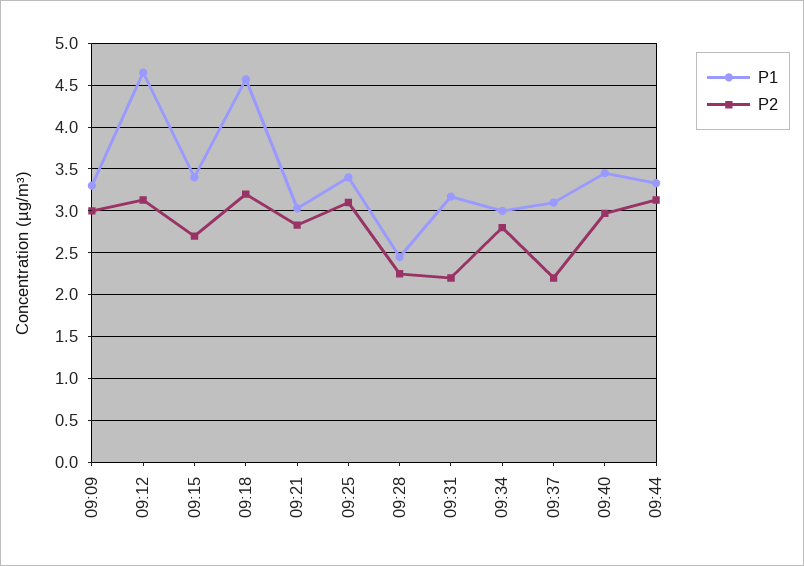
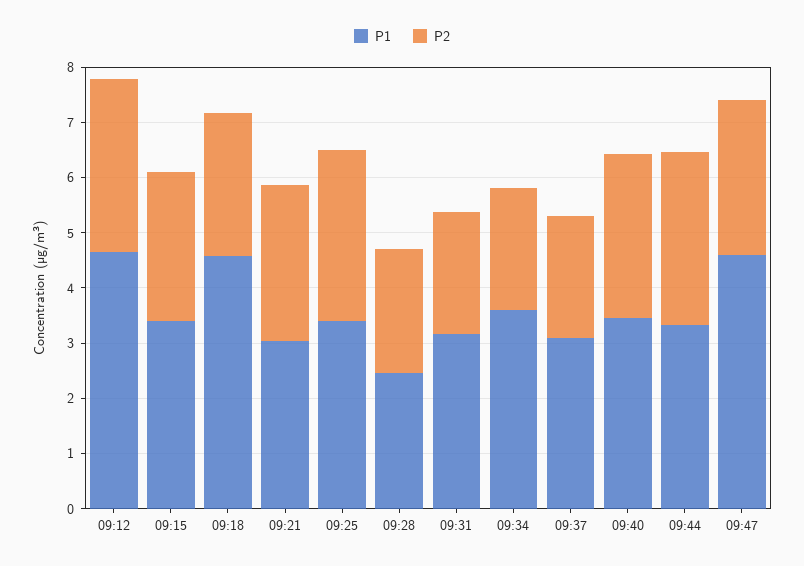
P1, 09:09: 3.3 -> none
P2, 09:09: 3 -> none
P2, 09:18: 3.2 -> 2.6
P1, 09:34: 3 -> 3.6
P2, 09:34: 2.8 -> 2.2
P1, 09:47: none -> 4.6
P2, 09:47: none -> 2.8

